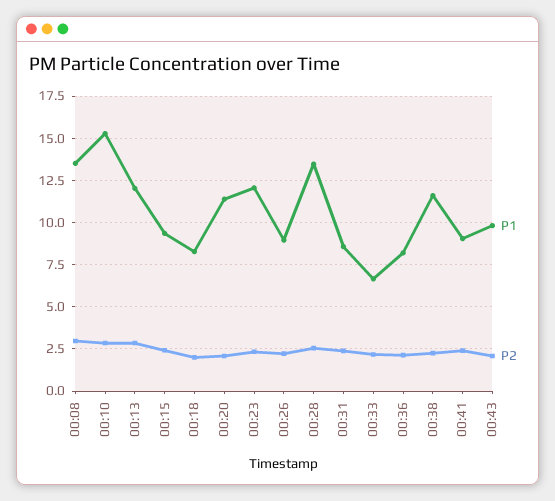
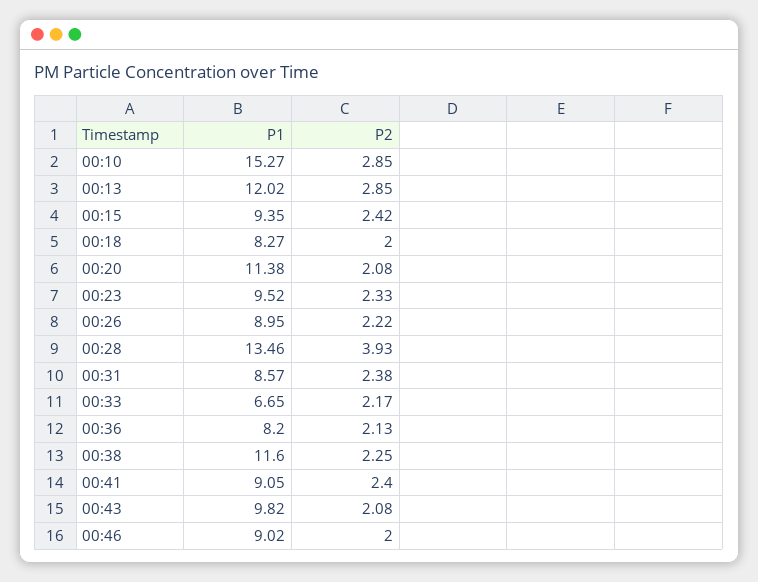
P1, 00:08: 13.5 -> none
P2, 00:08: 3 -> none
P1, 00:23: 12 -> 9.52
P2, 00:28: 2.5 -> 3.93
P1, 00:46: none -> 9.02
P2, 00:46: none -> 2

